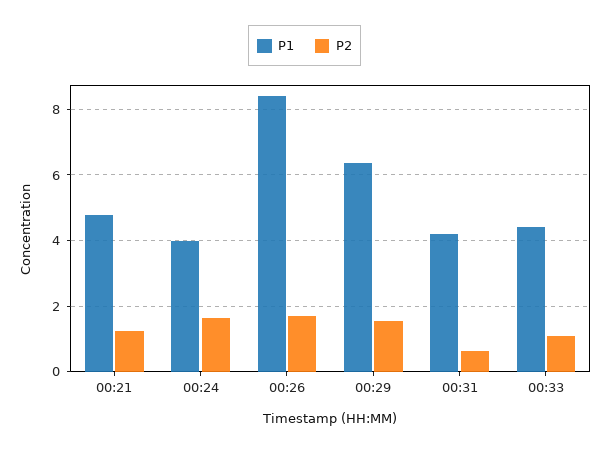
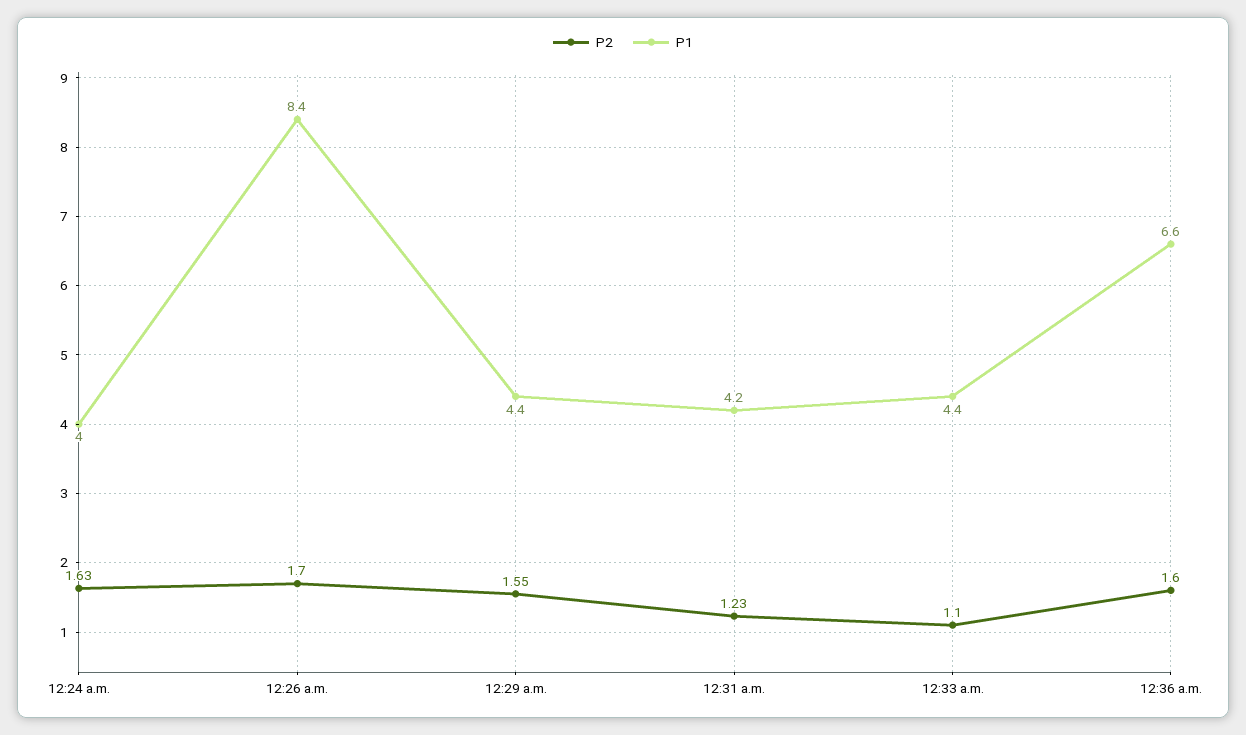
P1, 00:21: 4.8 -> none
P2, 00:21: 1.2 -> none
P1, 00:29: 6.4 -> 4.4
P2, 00:31: 0.6 -> 1.23
P2, 12:36 a.m.: none -> 1.6
P1, 12:36 a.m.: none -> 6.6

